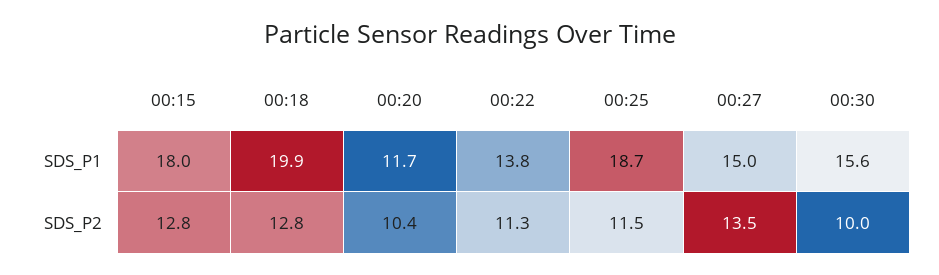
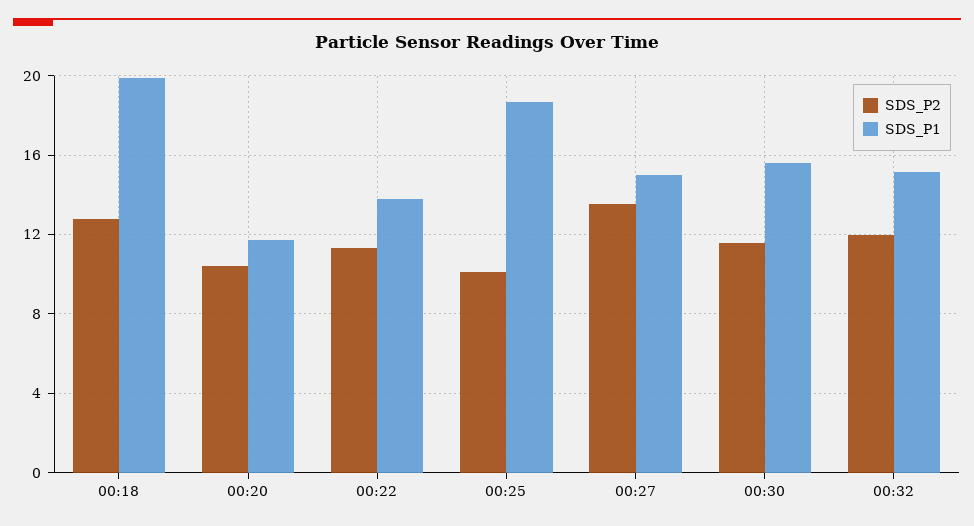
SDS_P1, 00:15: 18 -> none
SDS_P2, 00:15: 12.8 -> none
SDS_P2, 00:25: 11.5 -> 10
SDS_P2, 00:30: 10 -> 11.5
SDS_P2, 00:32: none -> 12
SDS_P1, 00:32: none -> 15

